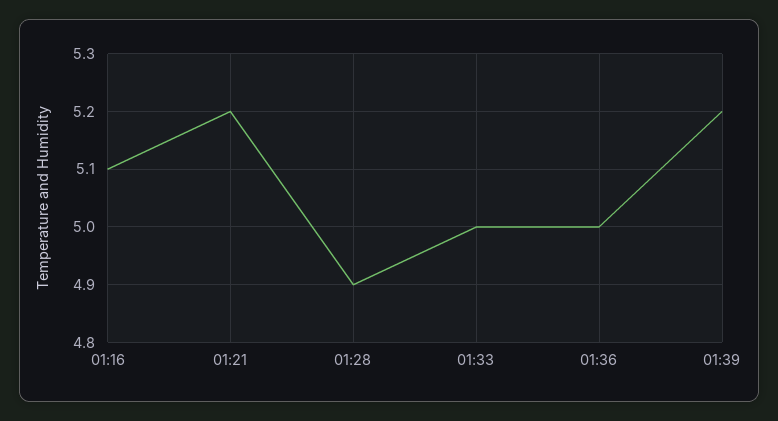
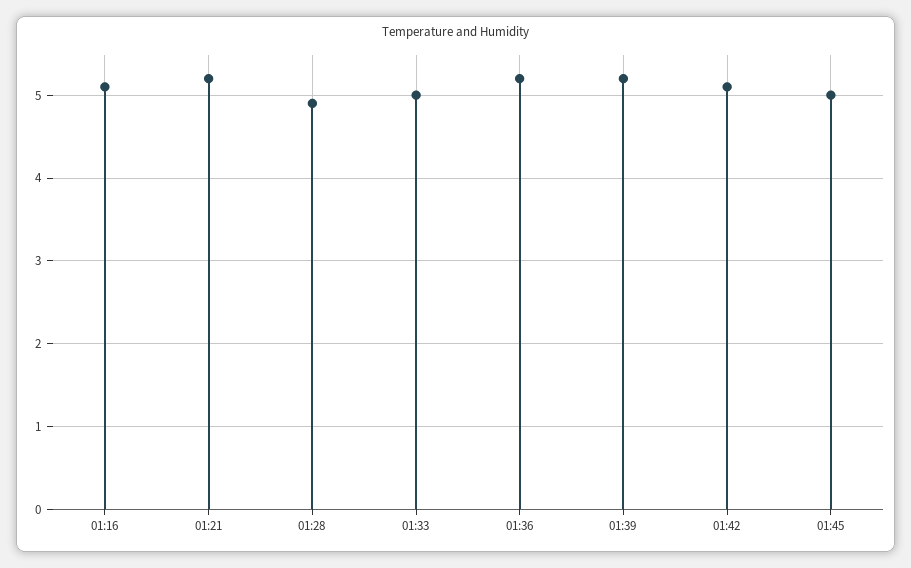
01:36: 5 -> 5.2
01:42: none -> 5.1
01:45: none -> 5

